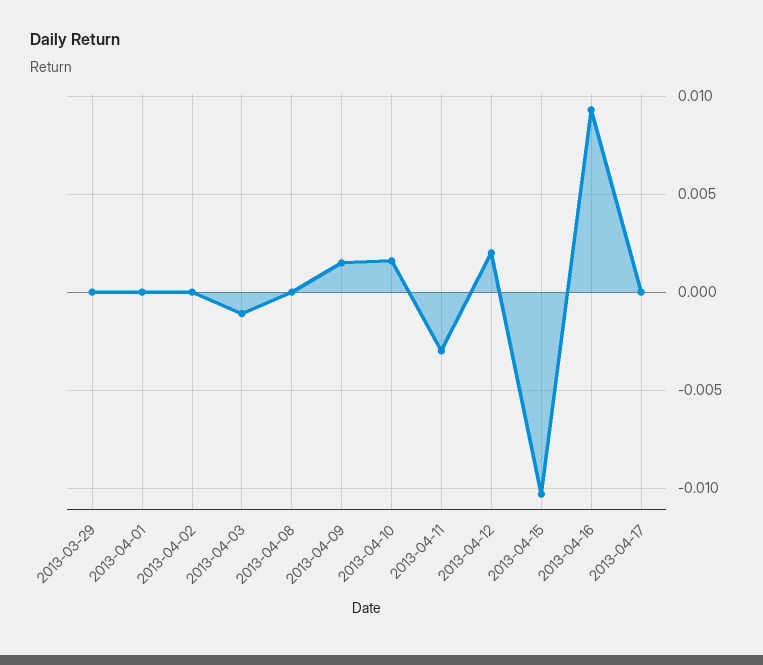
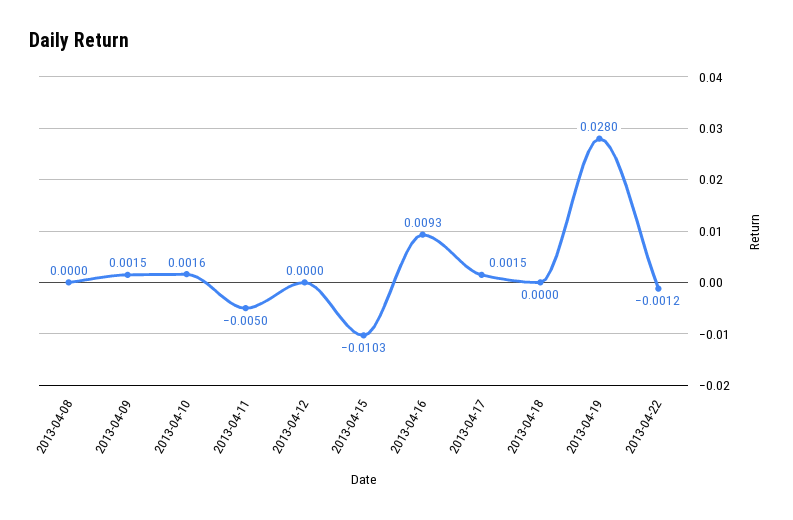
2013-03-29: 0 -> none
2013-04-01: 0 -> none
2013-04-02: 0 -> none
2013-04-03: -0.001 -> none
2013-04-11: -0.003 -> -0.005
2013-04-12: 0.002 -> 0
2013-04-17: 0 -> 0.0015
2013-04-18: none -> 0
2013-04-19: none -> 0.028
2013-04-22: none -> -0.0012

